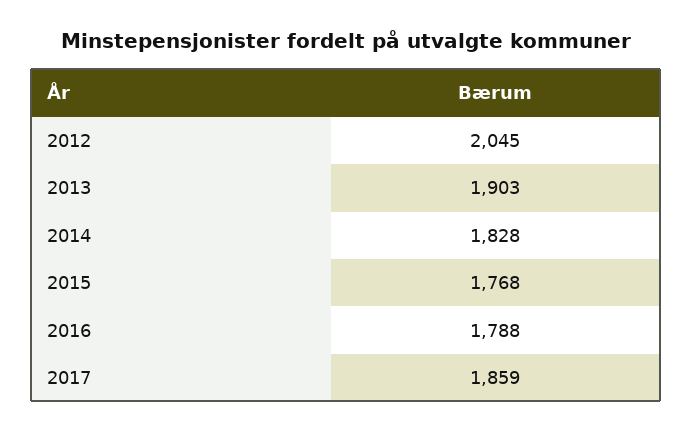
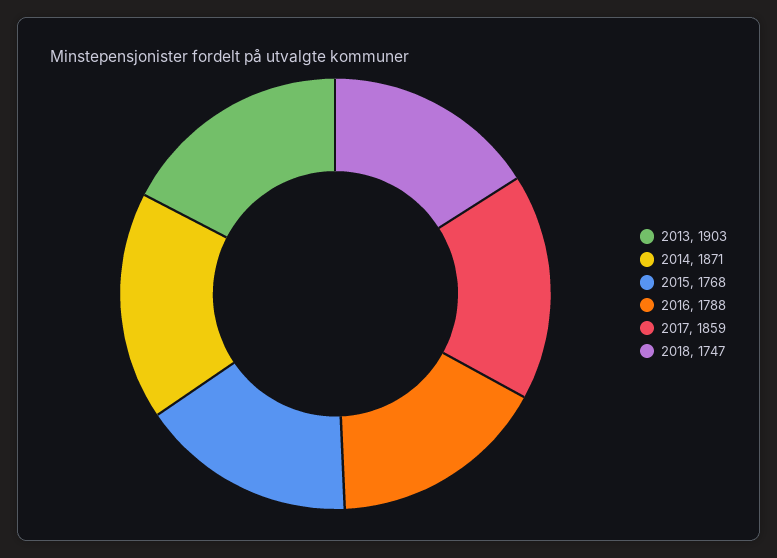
2012: 2045 -> none
2014: 1828 -> 1871
2018: none -> 1747

